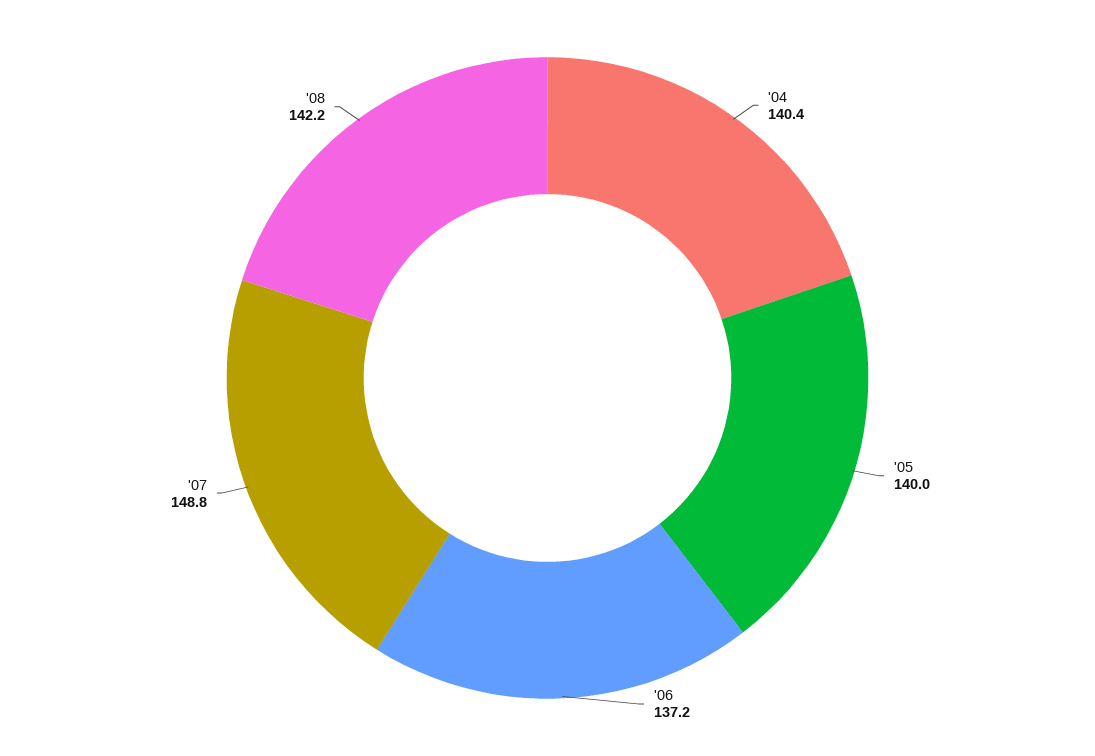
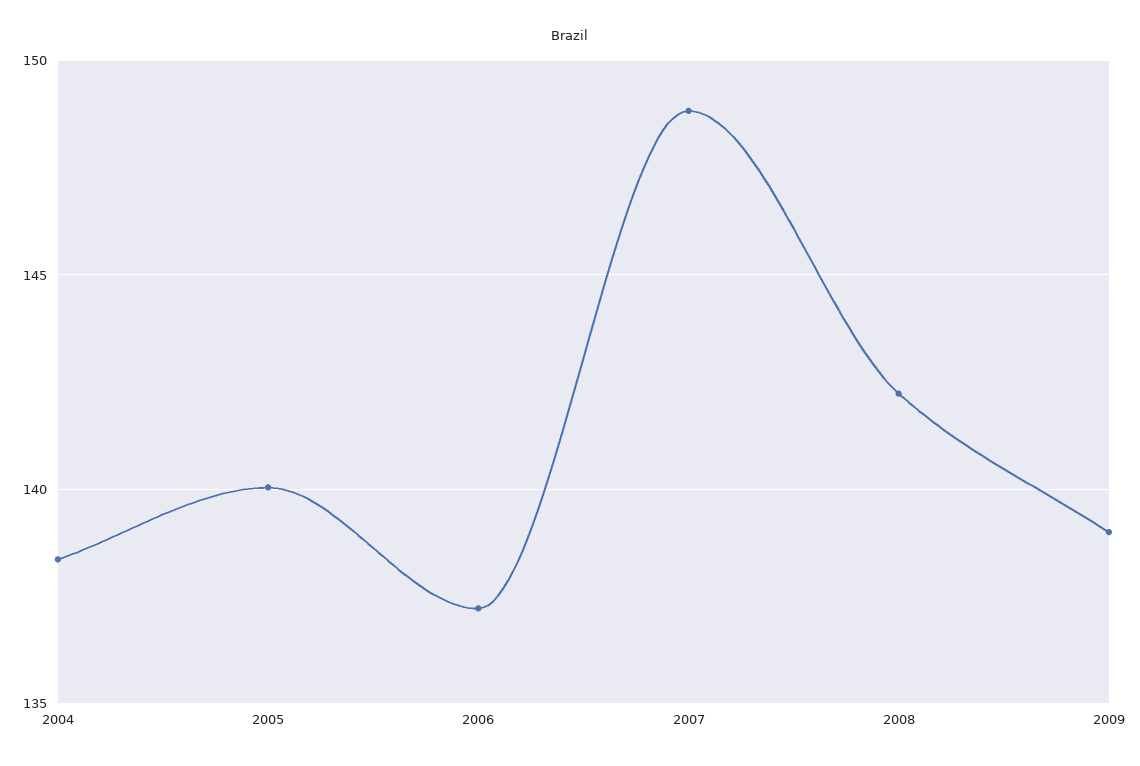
'04: 140.4 -> 138.5
2009: none -> 139

